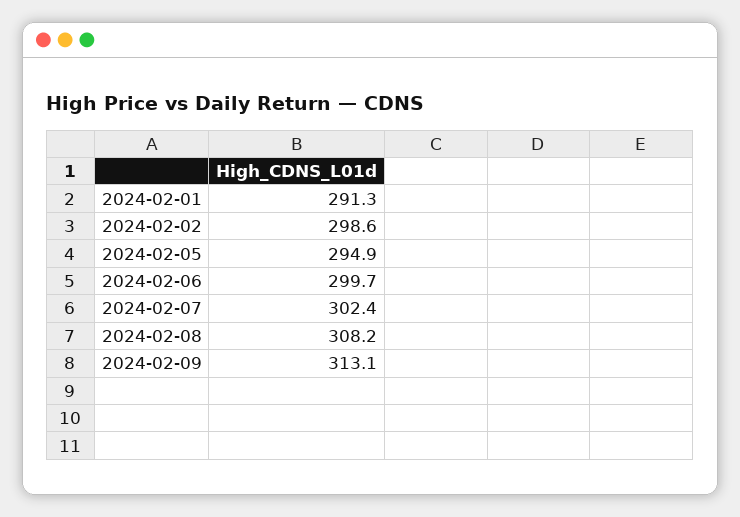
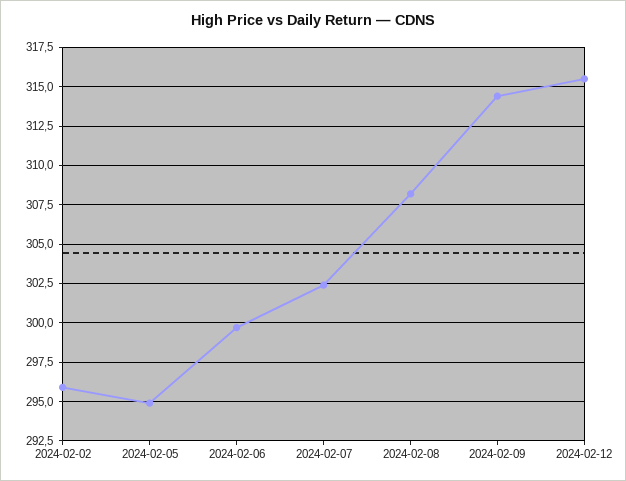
2024-02-01: 291.3 -> none
2024-02-02: 298.6 -> 296
2024-02-09: 313.1 -> 314.5
2024-02-12: none -> 315.5

